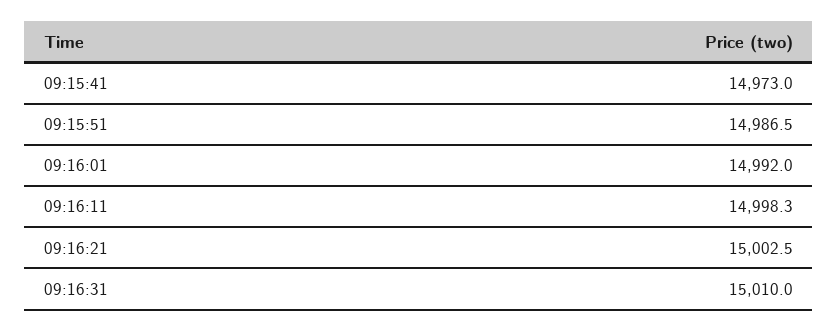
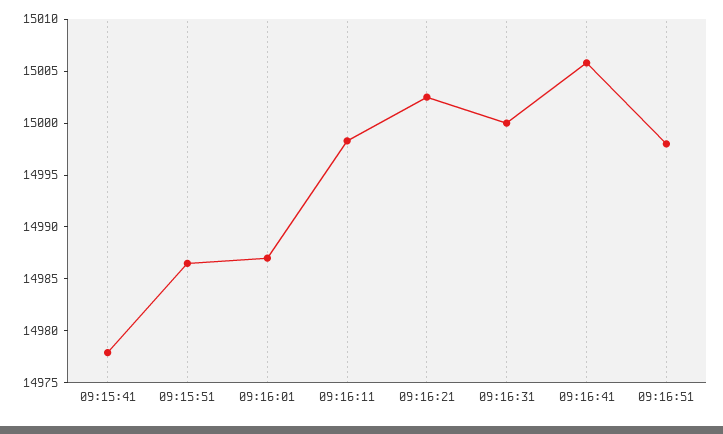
09:15:41: 14973 -> 14978
09:16:01: 14992 -> 14987
09:16:31: 15010 -> 15000
09:16:41: none -> 15006
09:16:51: none -> 14998

